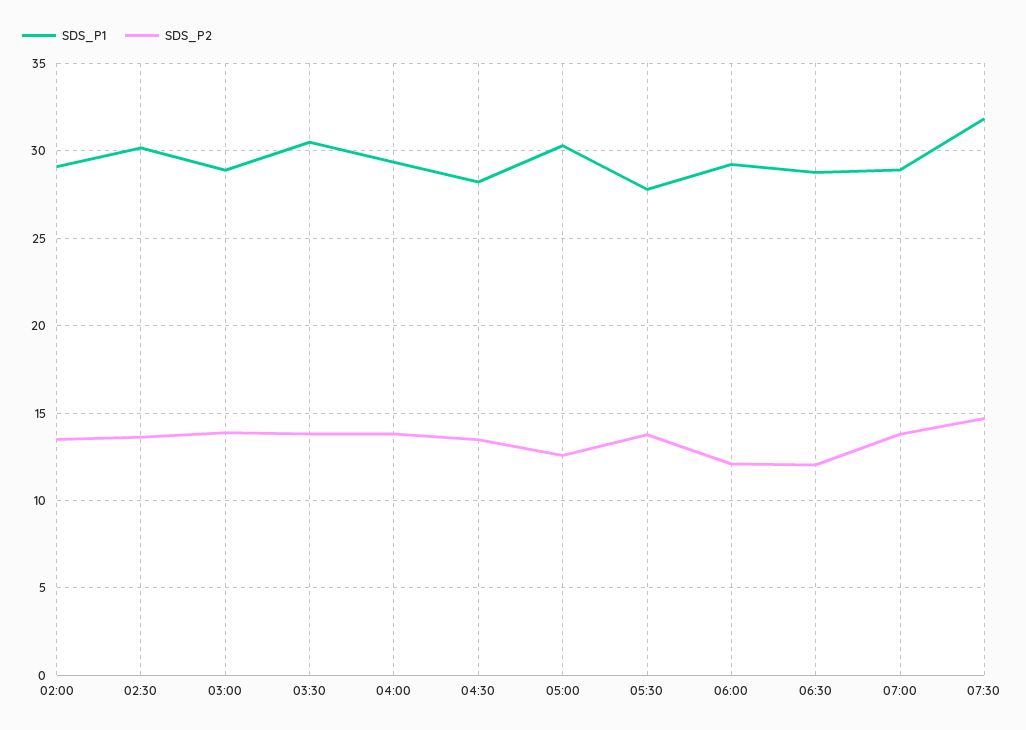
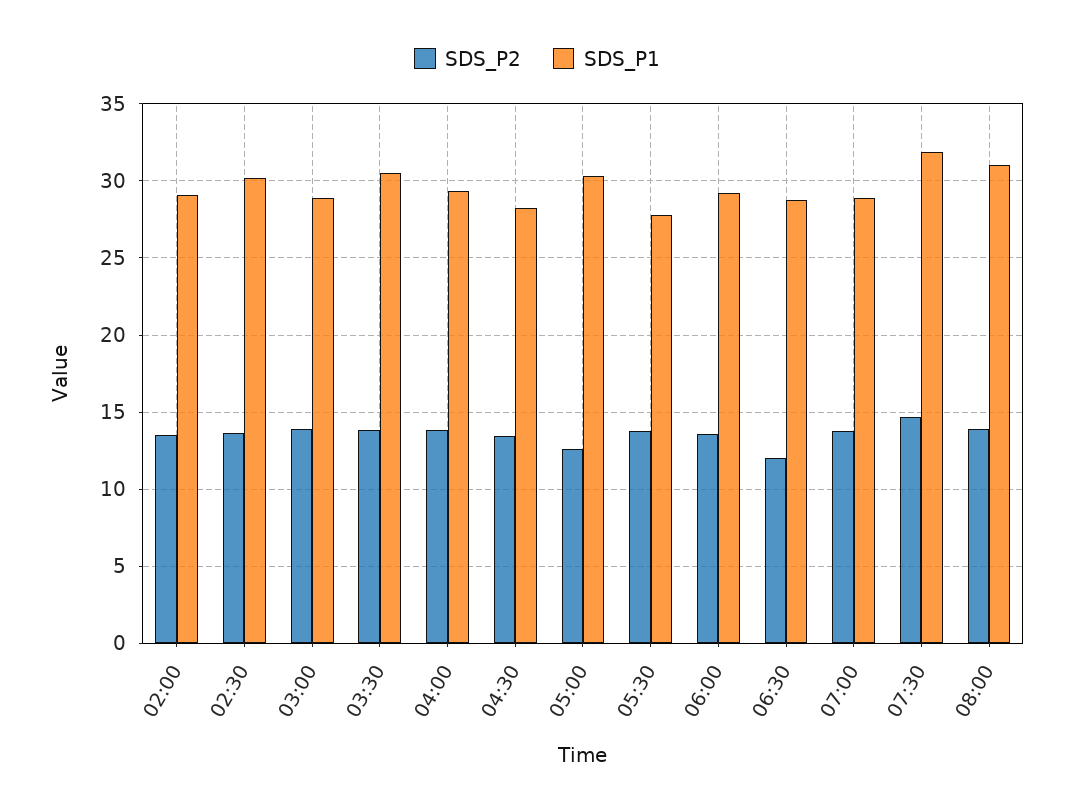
SDS_P2, 06:00: 12 -> 13.5
SDS_P2, 08:00: none -> 14
SDS_P1, 08:00: none -> 31

